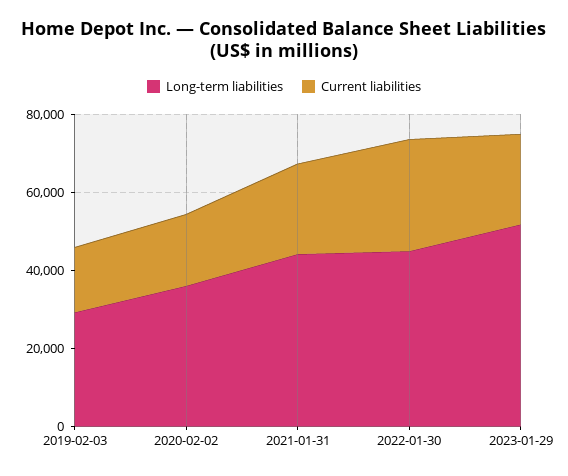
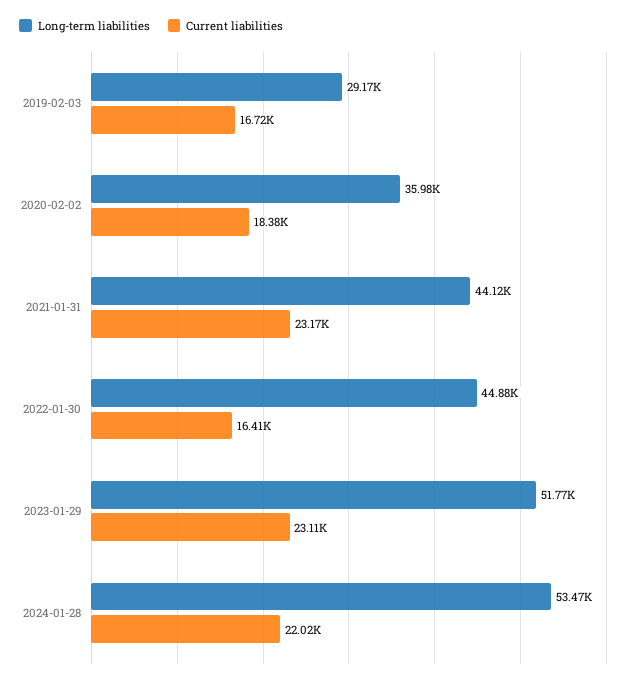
Current liabilities, 2022-01-30: 30000 -> 16410
Long-term liabilities, 2024-01-28: none -> 53470
Current liabilities, 2024-01-28: none -> 22020

